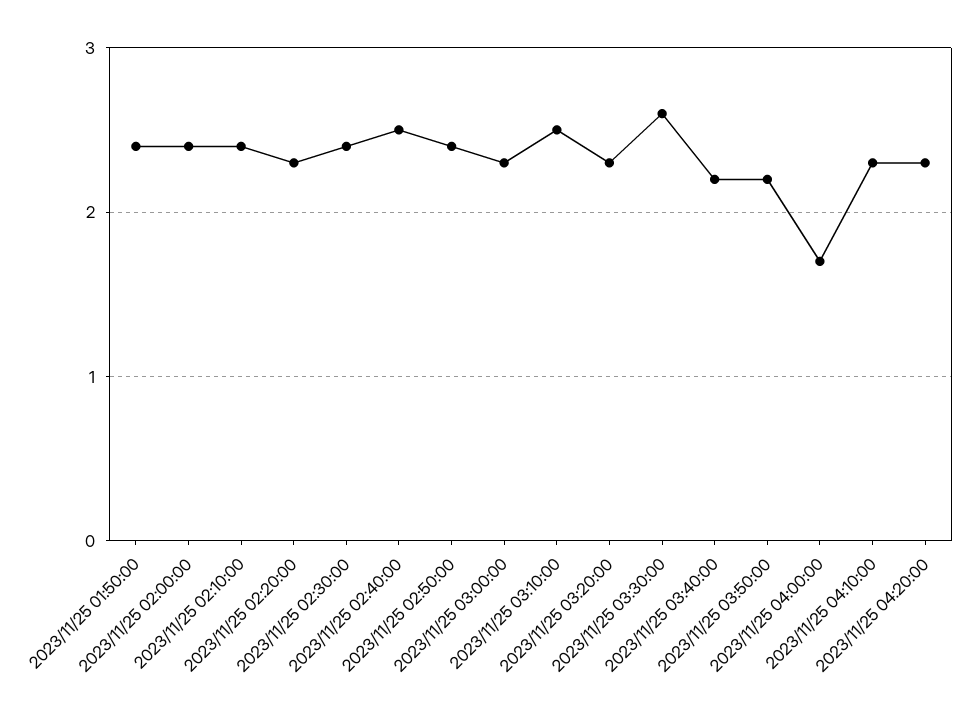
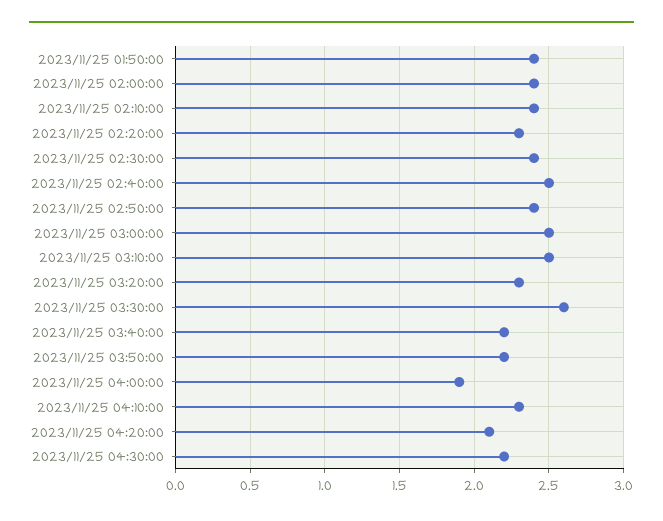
2023/11/25 03:00:00: 2.3 -> 2.5
2023/11/25 04:00:00: 1.7 -> 1.9
2023/11/25 04:20:00: 2.3 -> 2.1
2023/11/25 04:30:00: none -> 2.2

